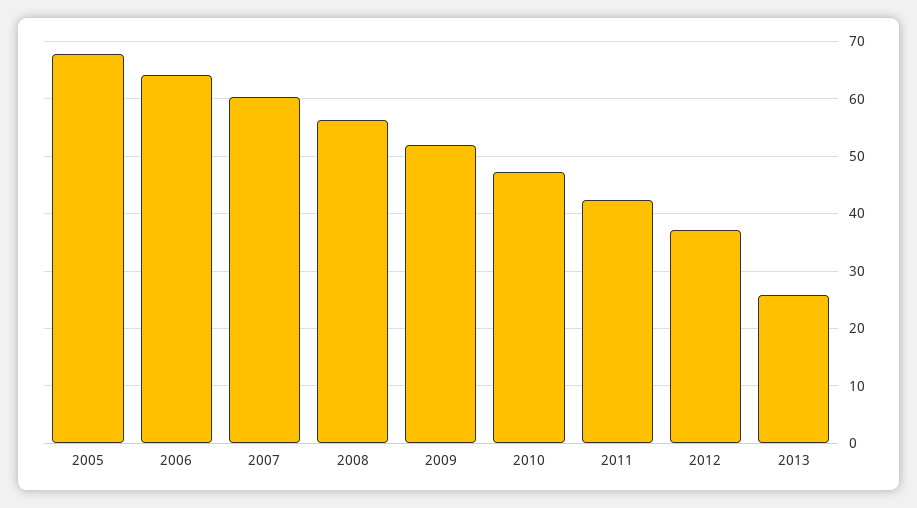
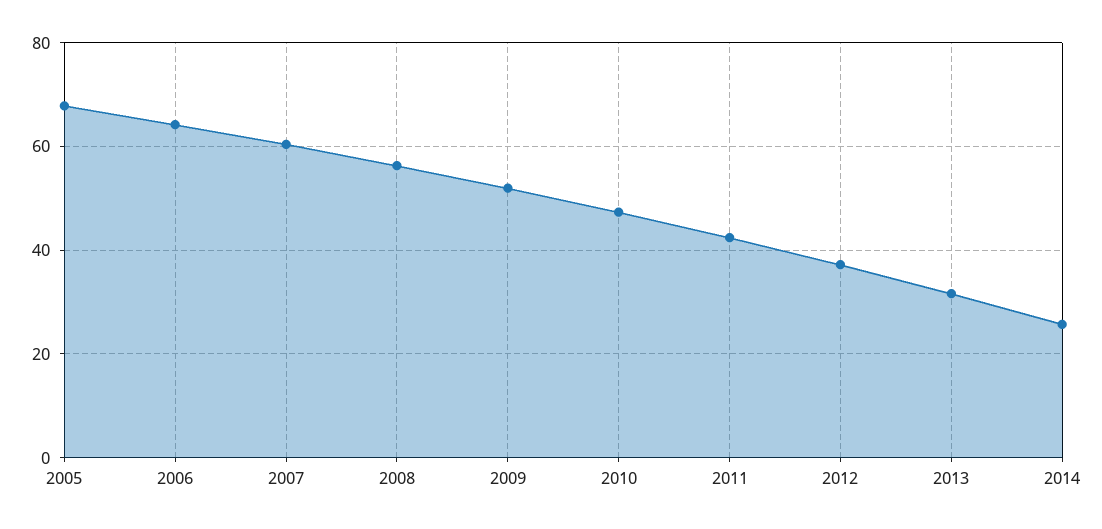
2013: 26 -> 32
2014: none -> 26

